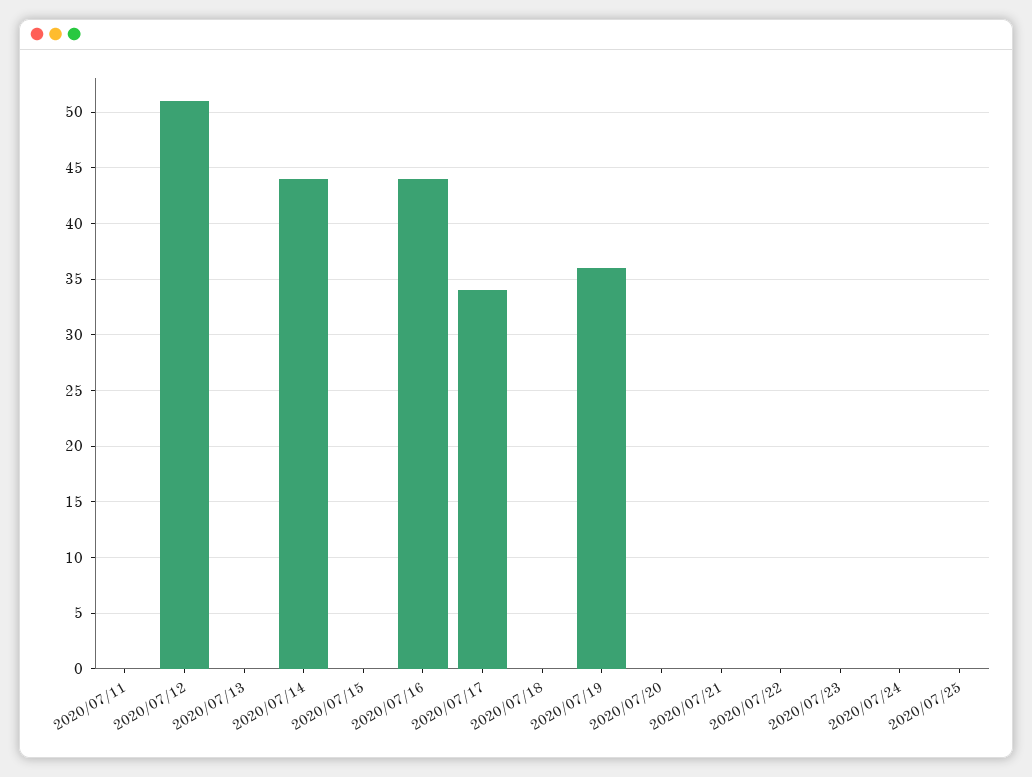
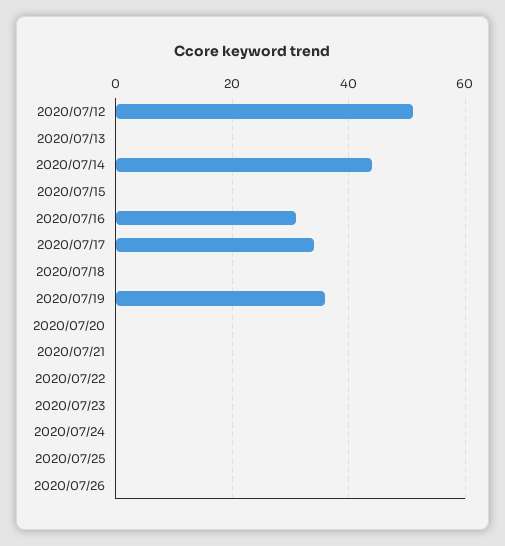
2020/07/11: 0 -> none
2020/07/16: 44 -> 30
2020/07/26: none -> 0

